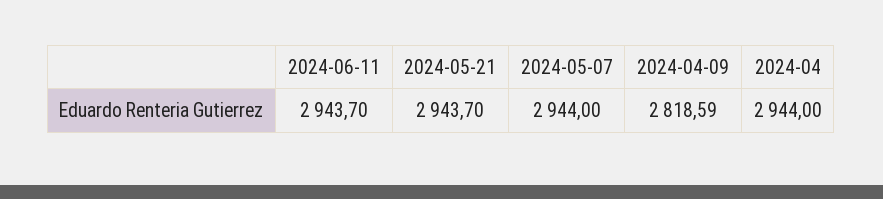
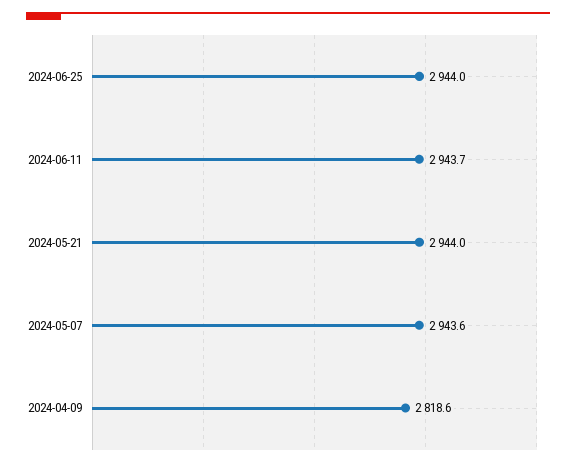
2024-05-21: 2943.7 -> 2944
2024-05-07: 2944 -> 2943.6
2024-04: 2944 -> none
2024-06-25: none -> 2944

